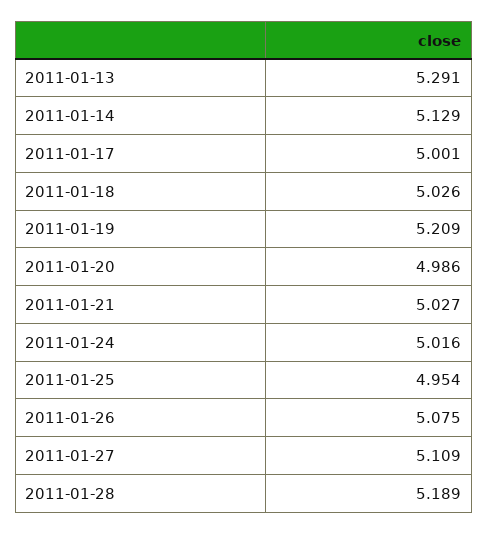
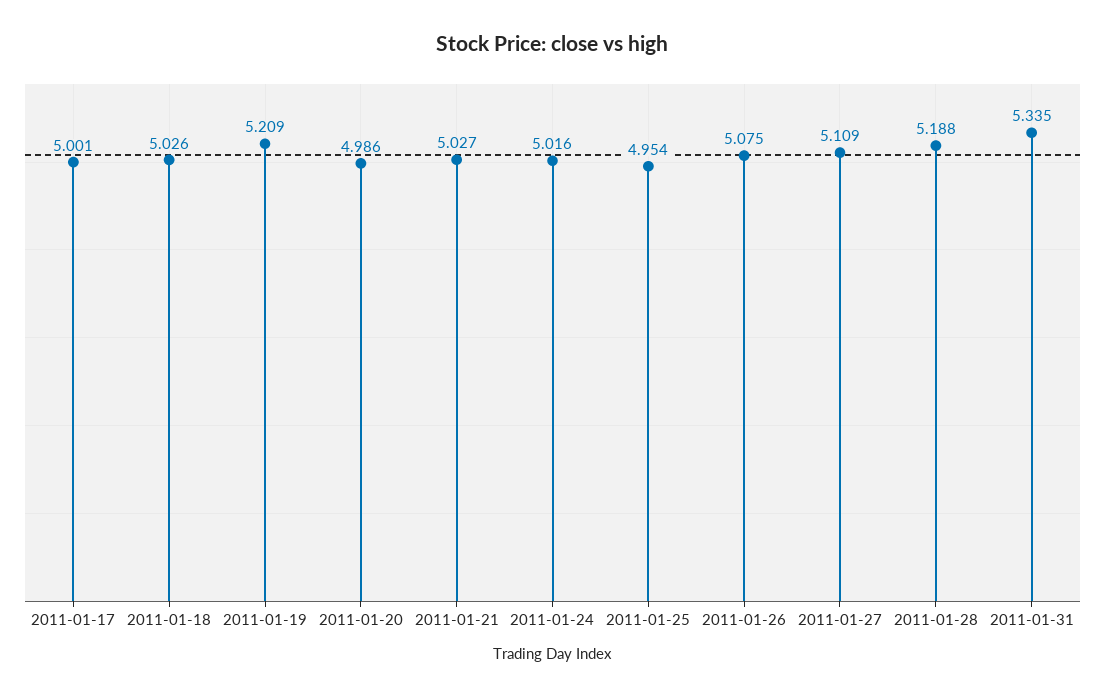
2011-01-13: 5.291 -> none
2011-01-14: 5.129 -> none
2011-01-28: 5.189 -> 5.188
2011-01-31: none -> 5.335

